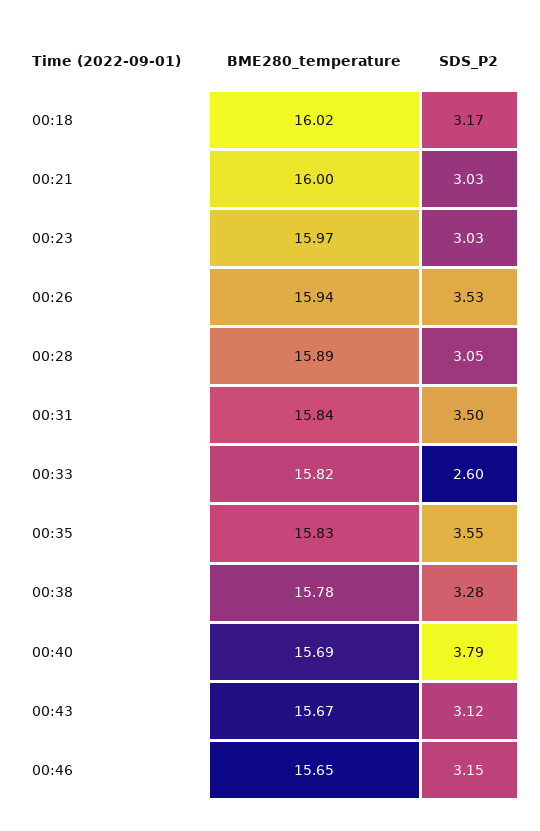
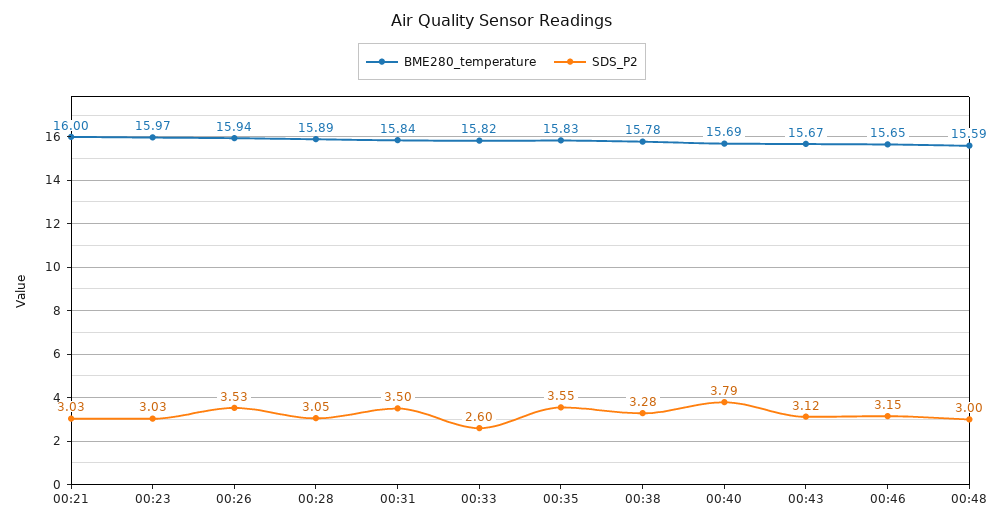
BME280_temperature, 00:18: 16.02 -> none
SDS_P2, 00:18: 3.17 -> none
BME280_temperature, 00:48: none -> 15.59
SDS_P2, 00:48: none -> 3

